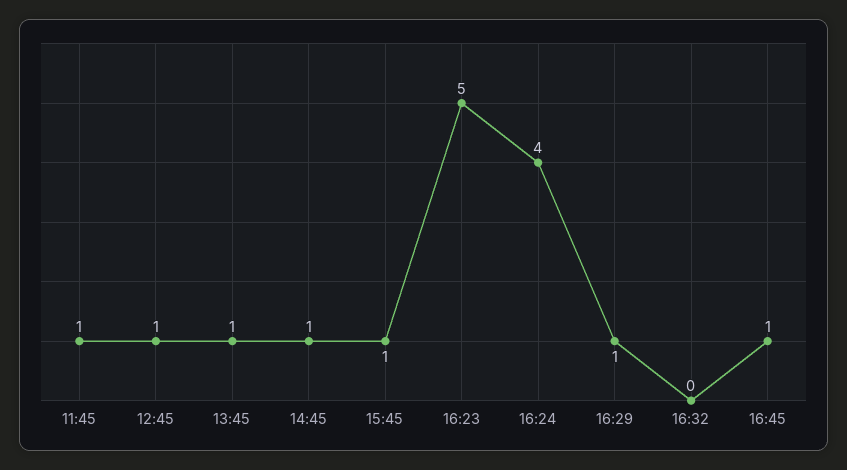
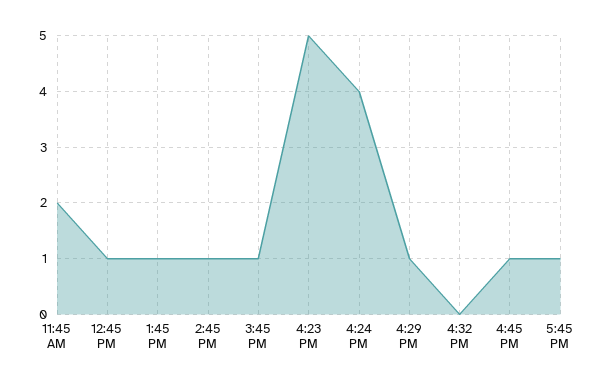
11:45: 1 -> 2
5:45 PM: none -> 1

